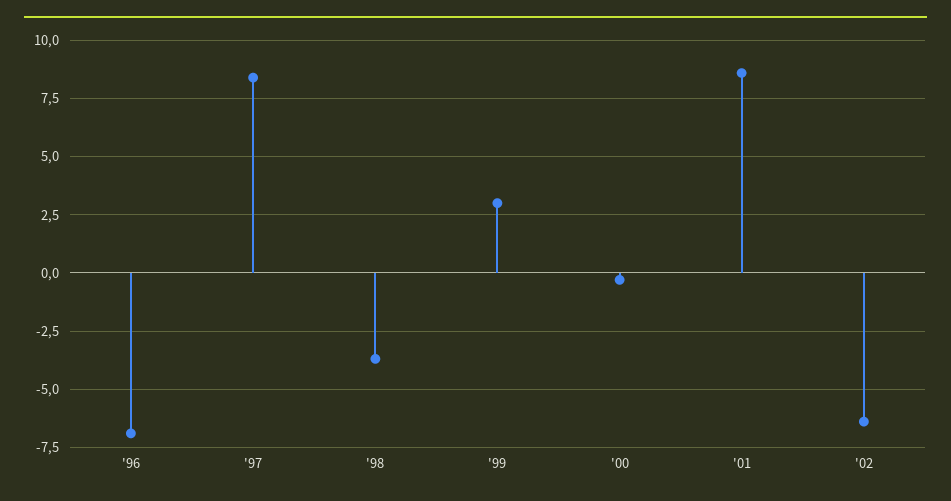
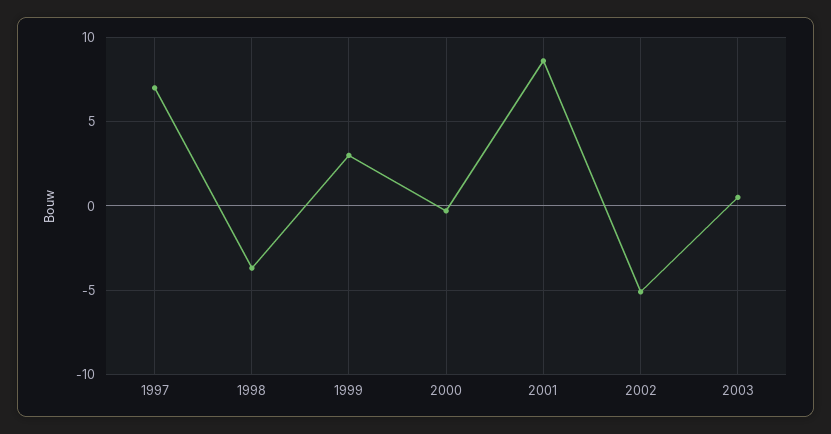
'96: -7 -> none
'97: 8.5 -> 7
'02: -6.5 -> -5
2003: none -> 0.5

